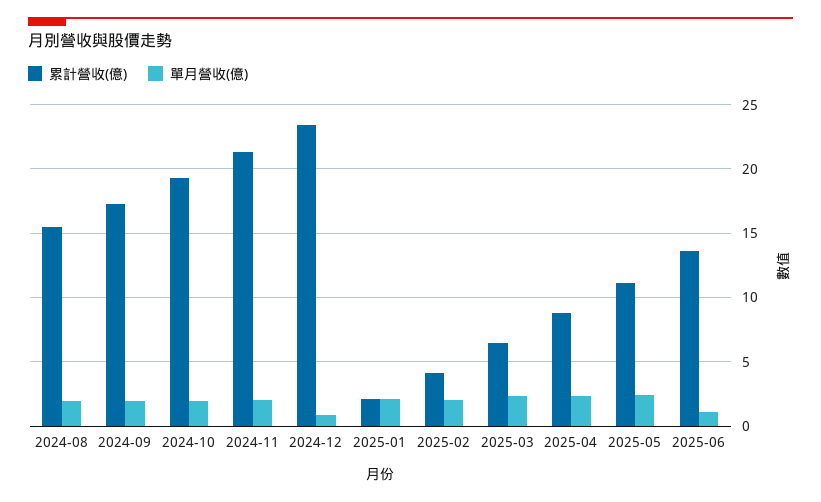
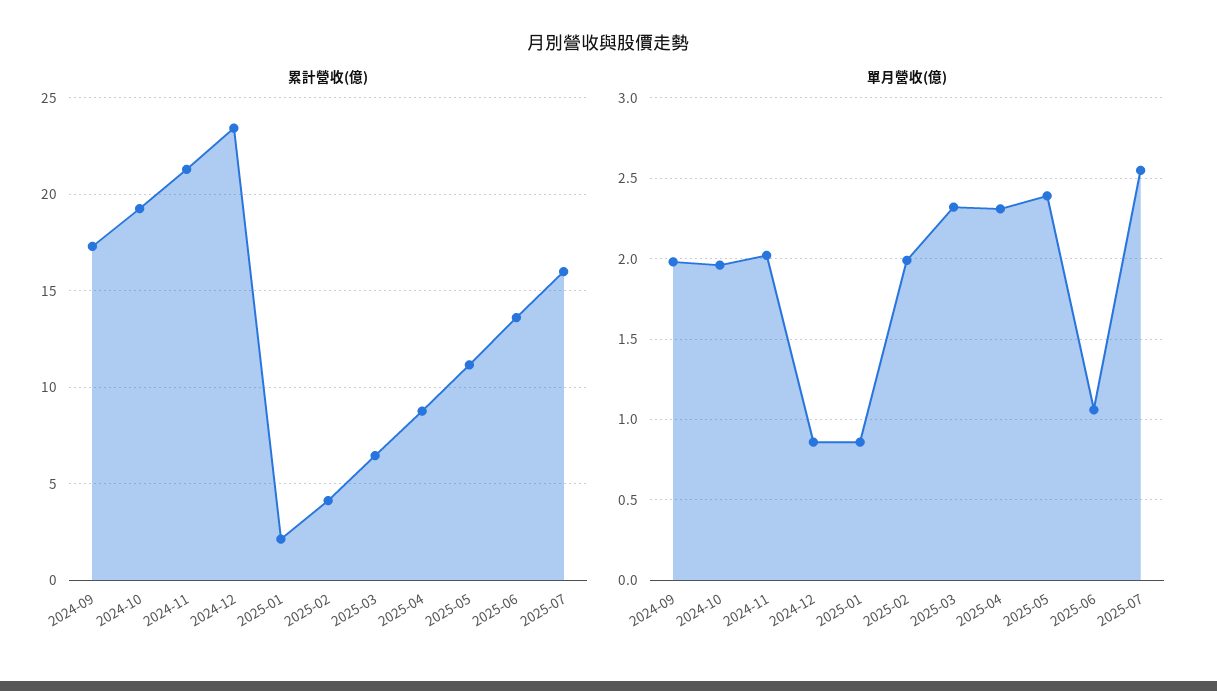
累計營收(億), 2024-08: 15.5 -> none
單月營收(億), 2024-08: 2 -> none
單月營收(億), 2025-01: 2 -> 0.85
累計營收(億), 2025-07: none -> 16
單月營收(億), 2025-07: none -> 2.55

